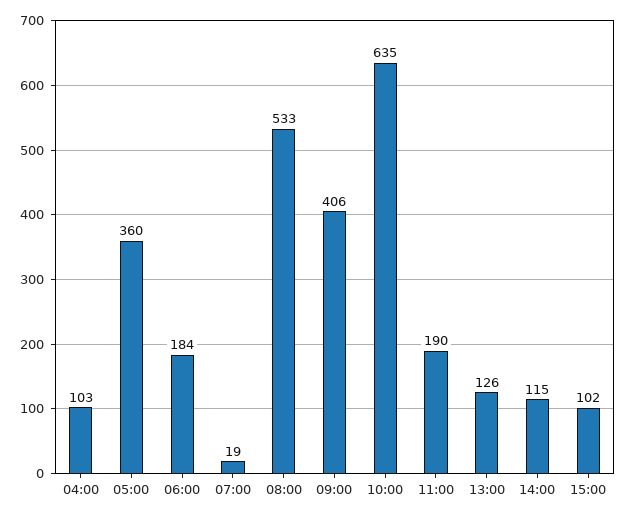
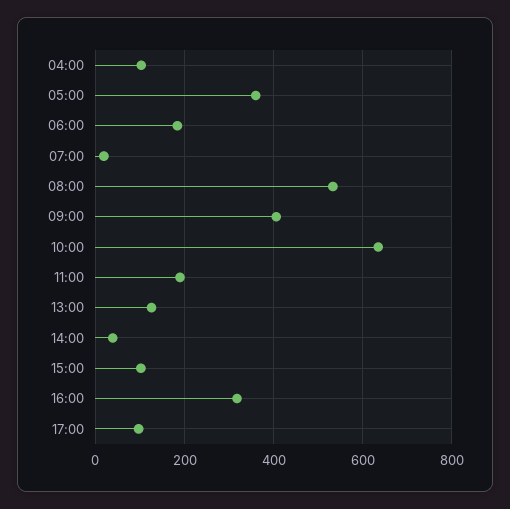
14:00: 115 -> 40
16:00: none -> 320
17:00: none -> 100

